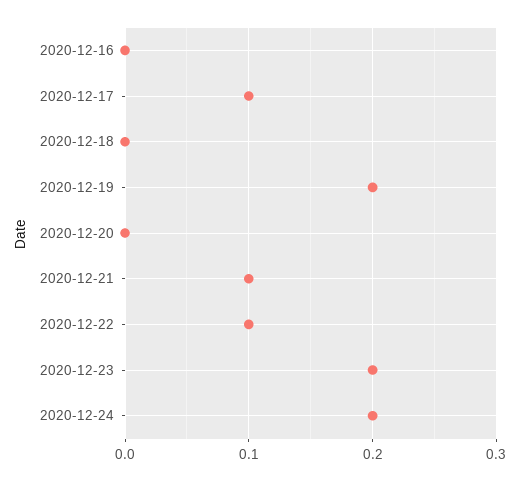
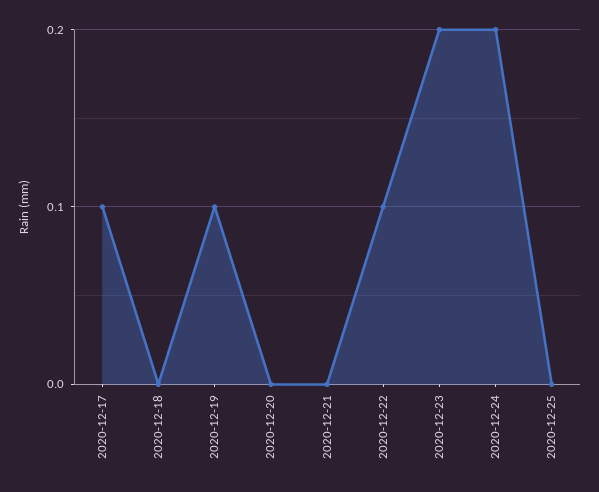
2020-12-16: 0 -> none
2020-12-19: 0.2 -> 0.1
2020-12-21: 0.1 -> 0
2020-12-25: none -> 0

